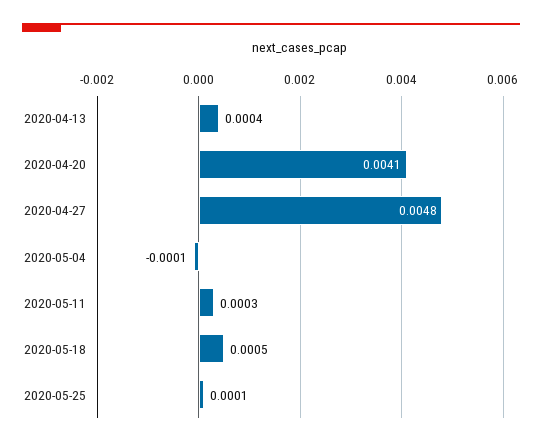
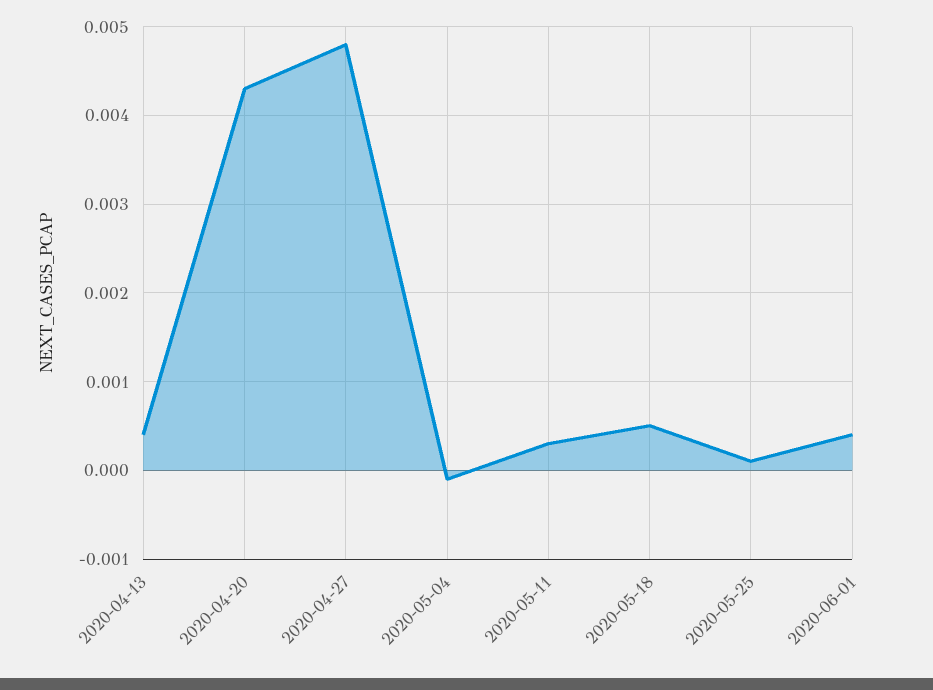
2020-04-20: 0.0041 -> 0.0043
2020-06-01: none -> 0.0004

